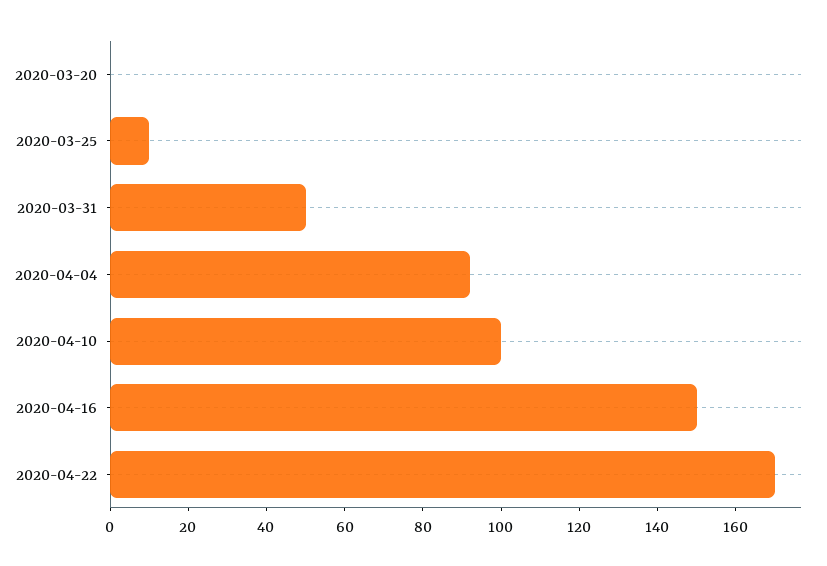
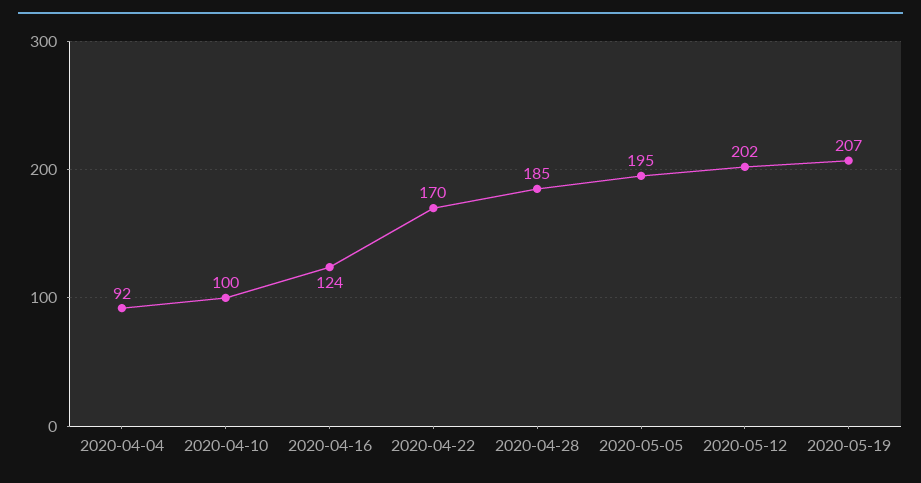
2020-03-20: 0 -> none
2020-03-25: 10 -> none
2020-03-31: 50 -> none
2020-04-16: 150 -> 124
2020-04-28: none -> 185
2020-05-05: none -> 195
2020-05-12: none -> 202
2020-05-19: none -> 207

